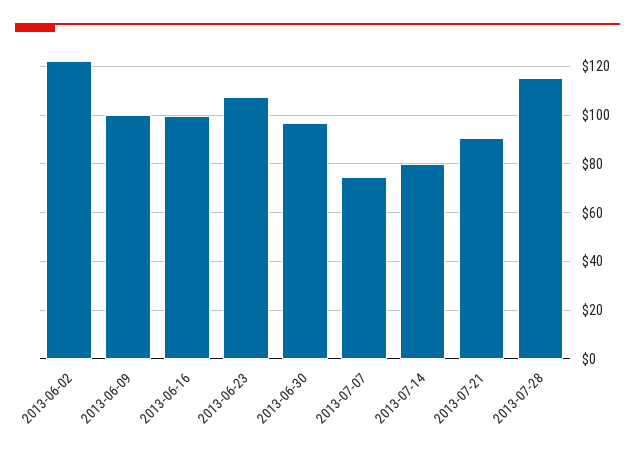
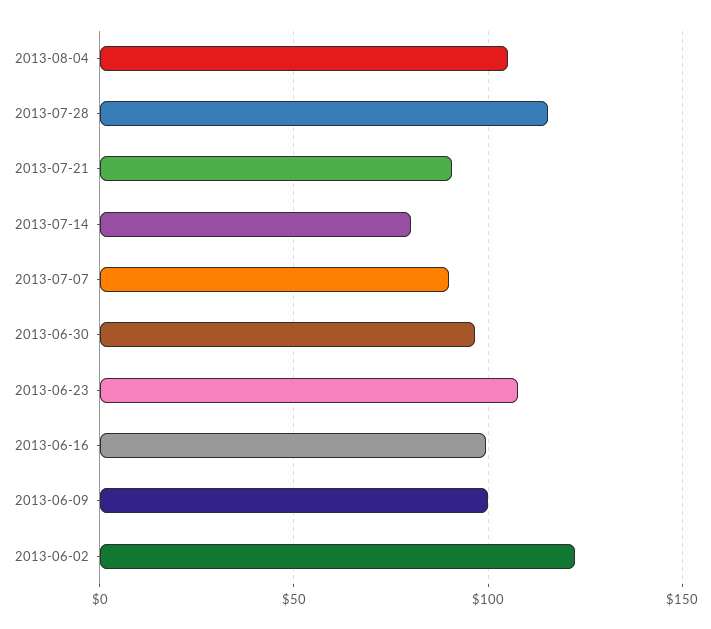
2013-07-07: 75 -> 90
2013-08-04: none -> 105

